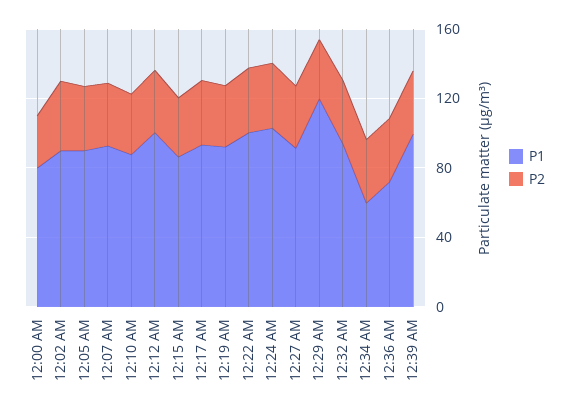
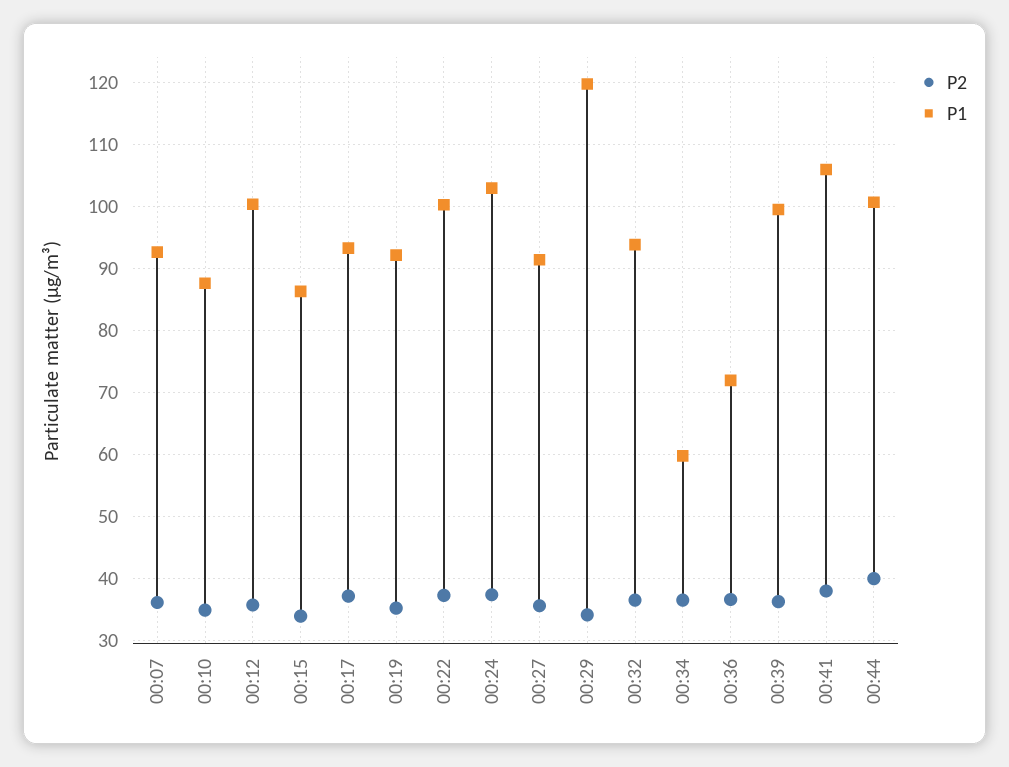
P1, 12:00 AM: 80 -> none
P2, 12:00 AM: 30 -> none
P1, 12:02 AM: 90 -> none
P2, 12:02 AM: 40 -> none
P1, 12:05 AM: 90 -> none
P2, 12:05 AM: 40 -> none
P2, 00:41: none -> 38
P1, 00:41: none -> 106
P2, 00:44: none -> 40
P1, 00:44: none -> 101

